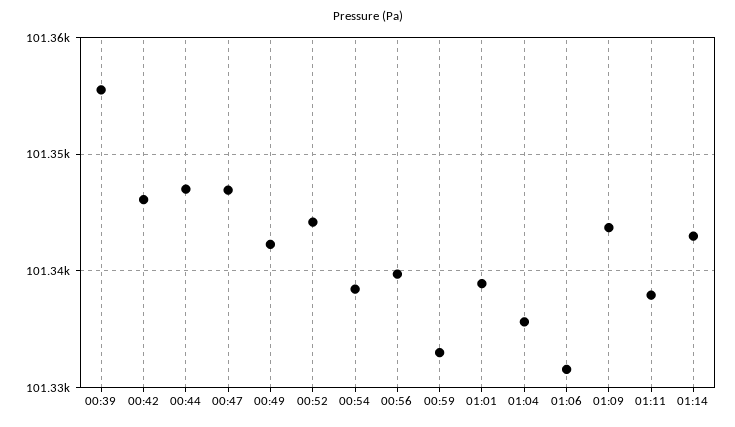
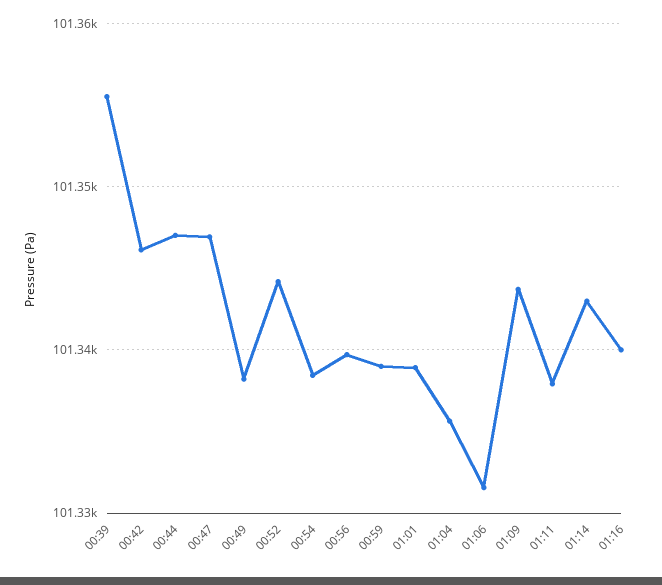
00:49: 101342 -> 101338
00:59: 101333 -> 101339
01:16: none -> 101340

